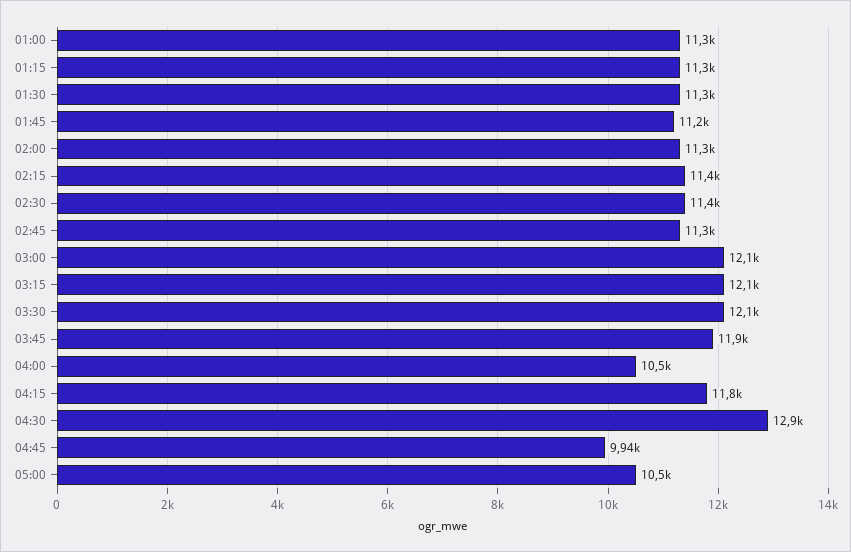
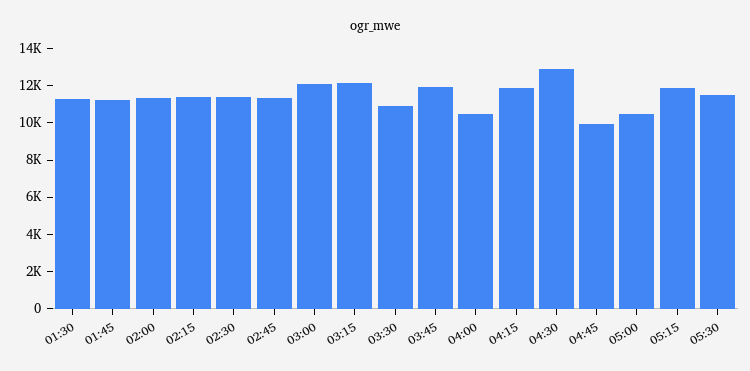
01:00: 11300 -> none
01:15: 11300 -> none
03:30: 12100 -> 11000
05:15: none -> 12000
05:30: none -> 11500

